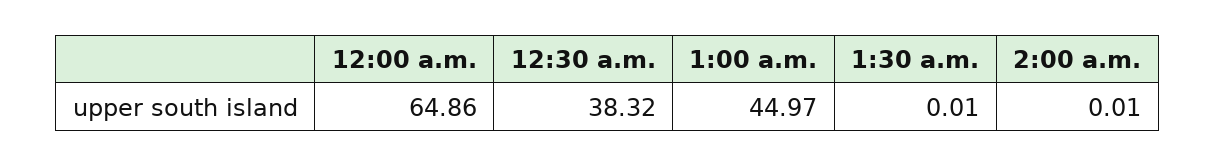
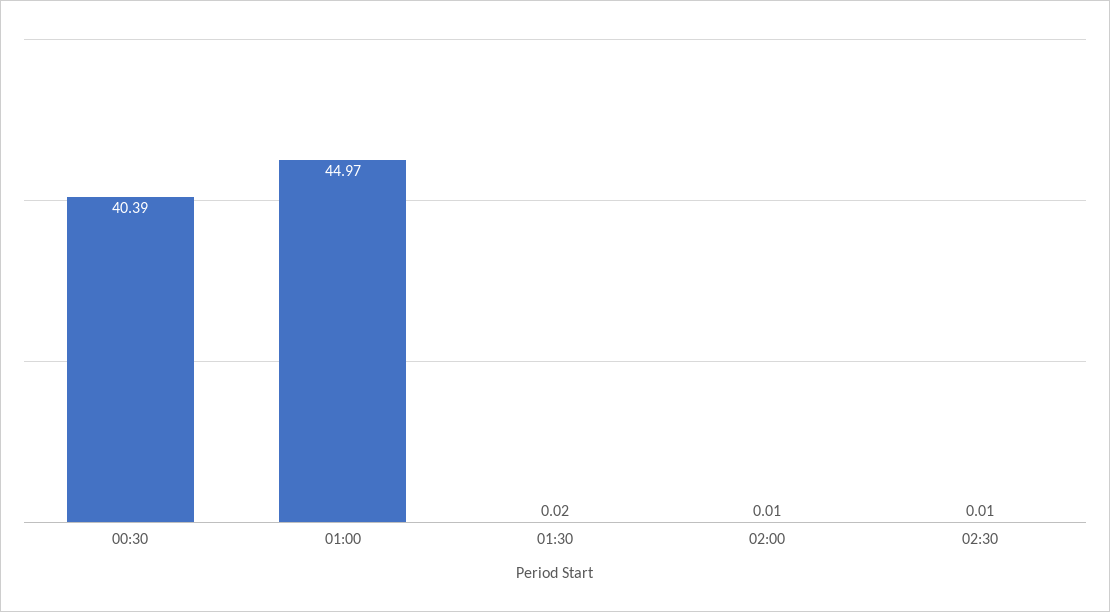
12:00 a.m.: 64.86 -> none
12:30 a.m.: 38.32 -> 40.39
1:30 a.m.: 0.01 -> 0.02
02:30: none -> 0.01

